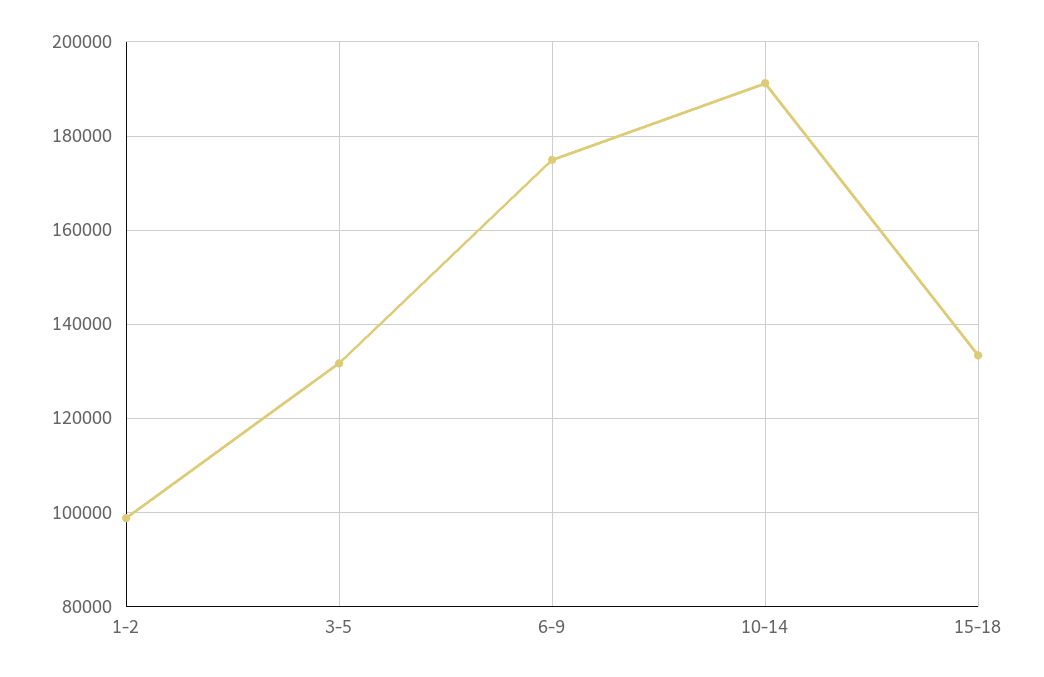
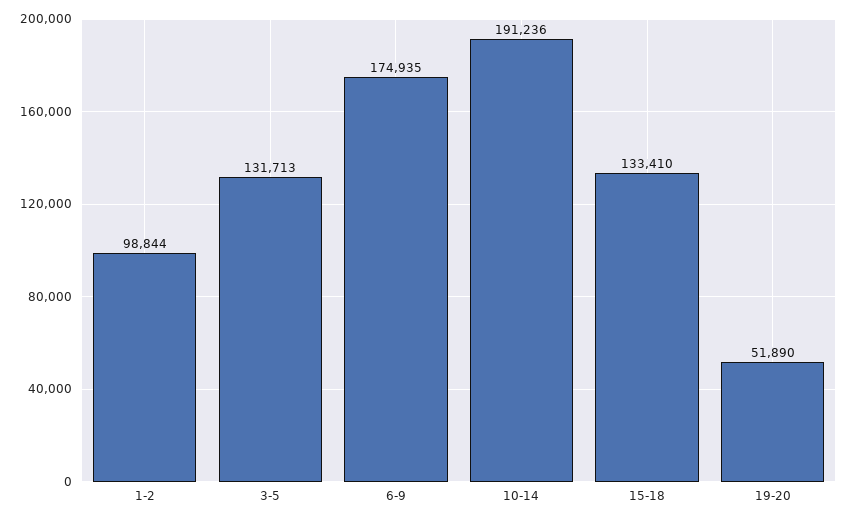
19-20: none -> 51890

